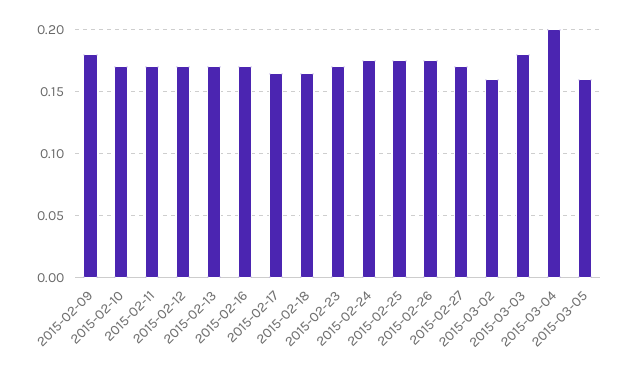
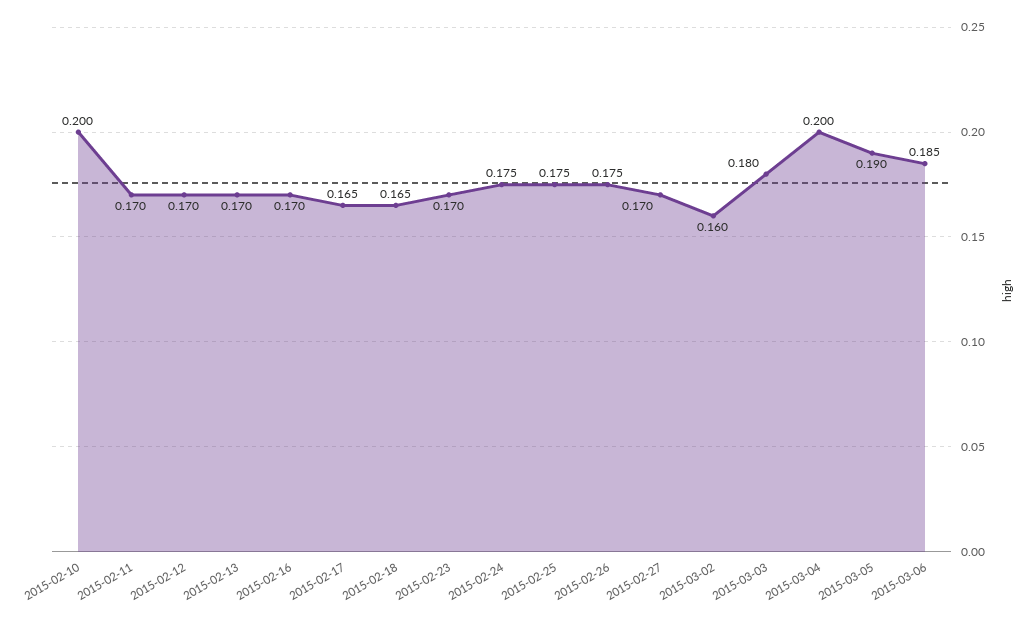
2015-02-09: 0.18 -> none
2015-02-10: 0.17 -> 0.2
2015-03-05: 0.16 -> 0.19
2015-03-06: none -> 0.185

